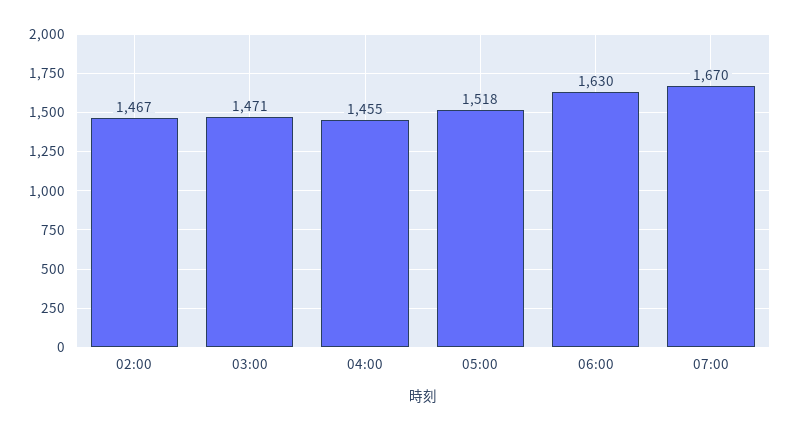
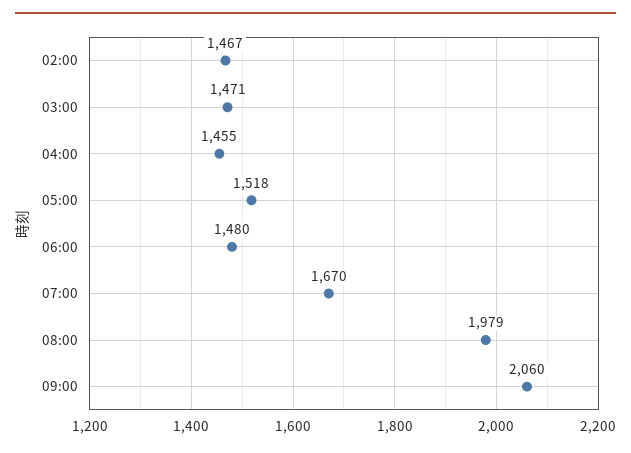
06:00: 1630 -> 1480
08:00: none -> 1979
09:00: none -> 2060

